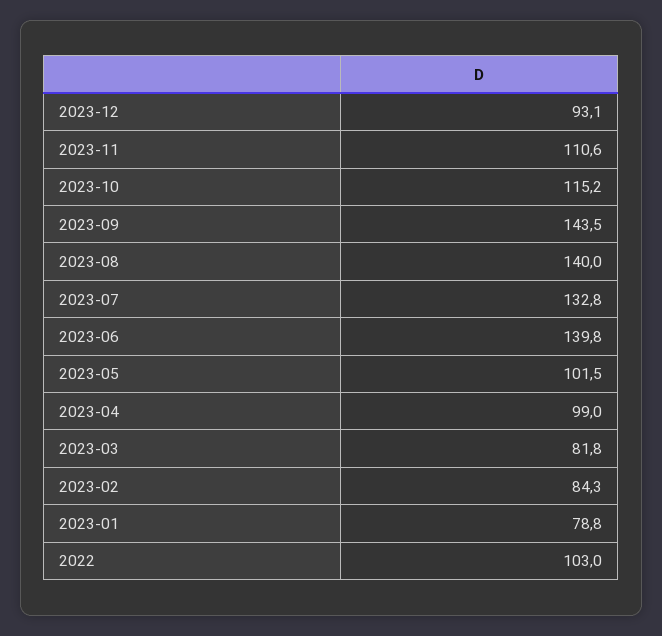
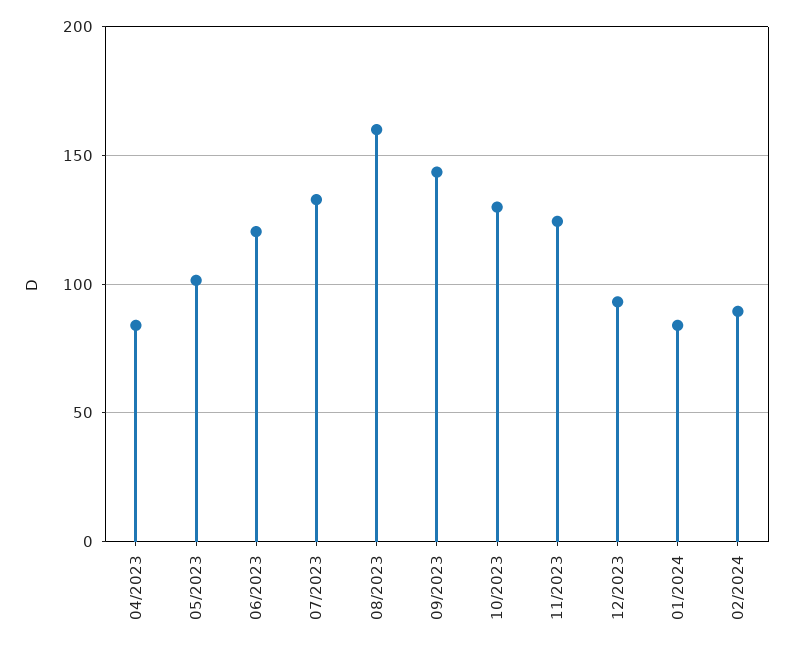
2023-11: 110.6 -> 125
2023-10: 115.2 -> 130
2023-08: 140 -> 160
2023-06: 139.8 -> 120
2023-04: 99 -> 85
2023-03: 81.8 -> none
2023-02: 84.3 -> none
2023-01: 78.8 -> none
2022: 103 -> none
01/2024: none -> 85
02/2024: none -> 90

